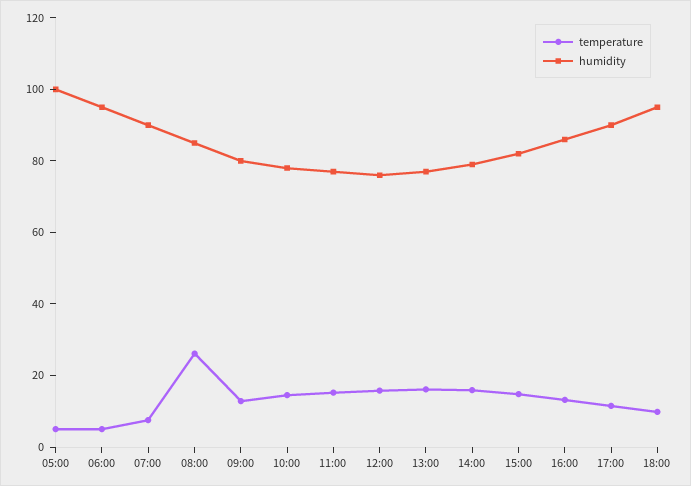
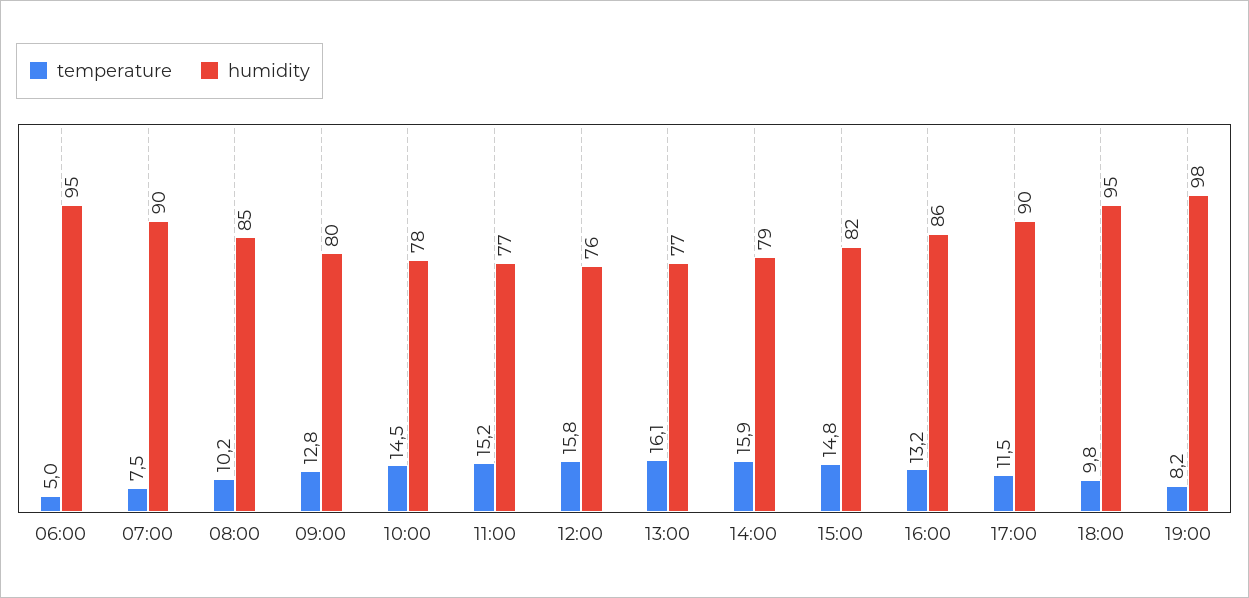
temperature, 05:00: 5 -> none
humidity, 05:00: 100 -> none
temperature, 08:00: 25 -> 10.2
temperature, 19:00: none -> 8.2
humidity, 19:00: none -> 98

